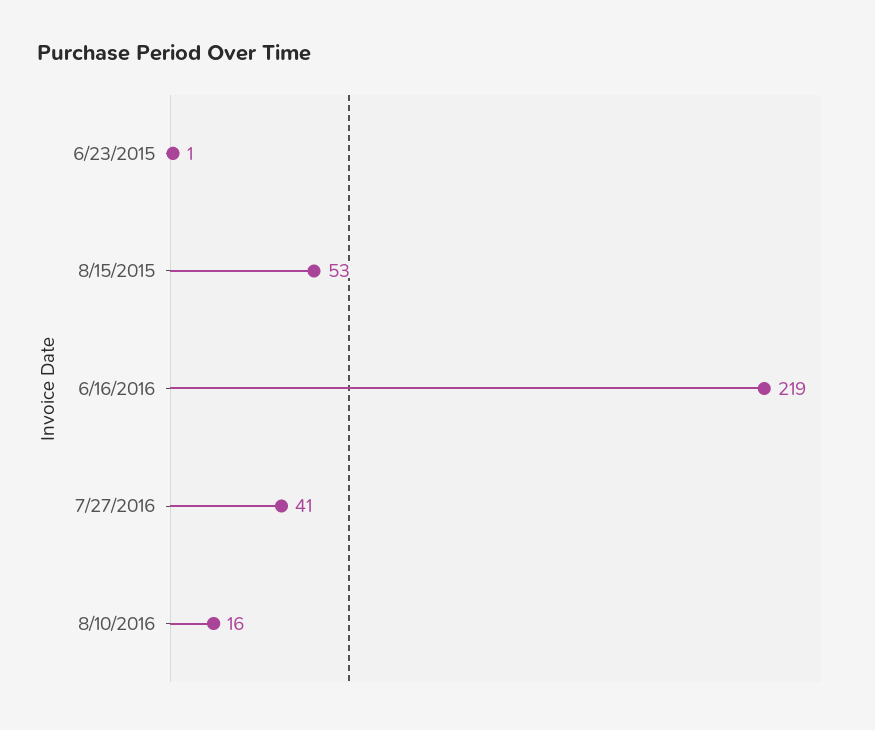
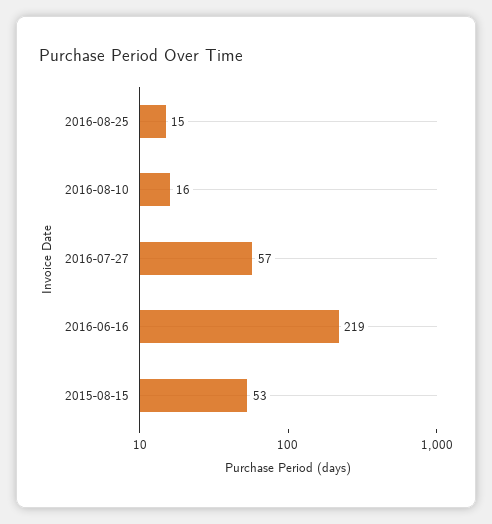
6/23/2015: 1 -> none
7/27/2016: 41 -> 57
2016-08-25: none -> 15

